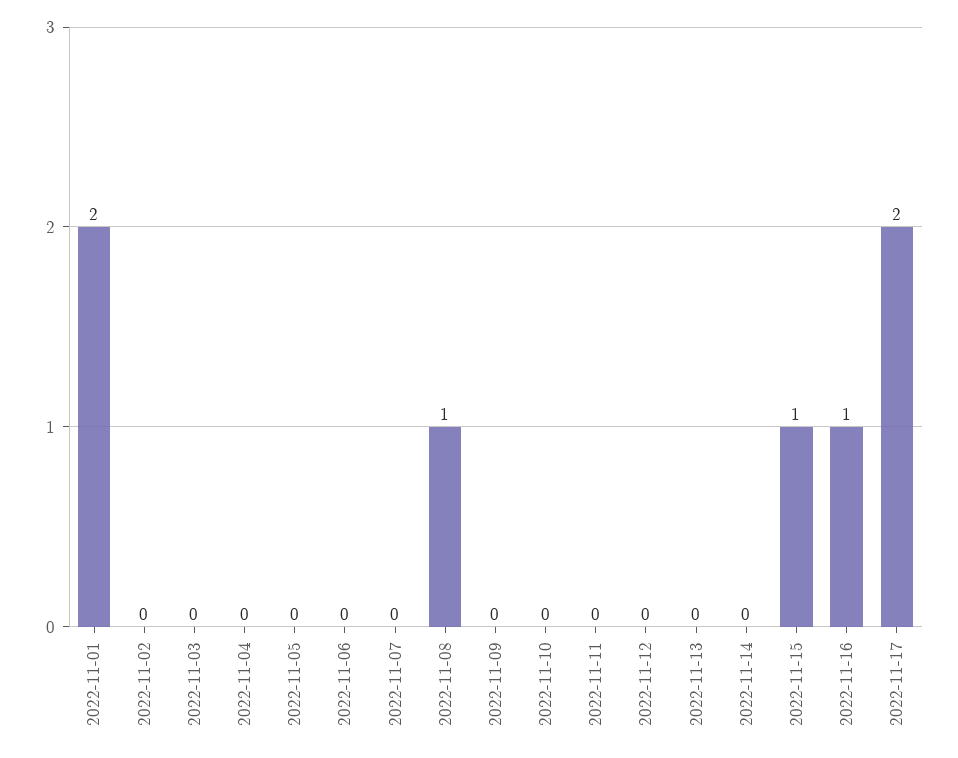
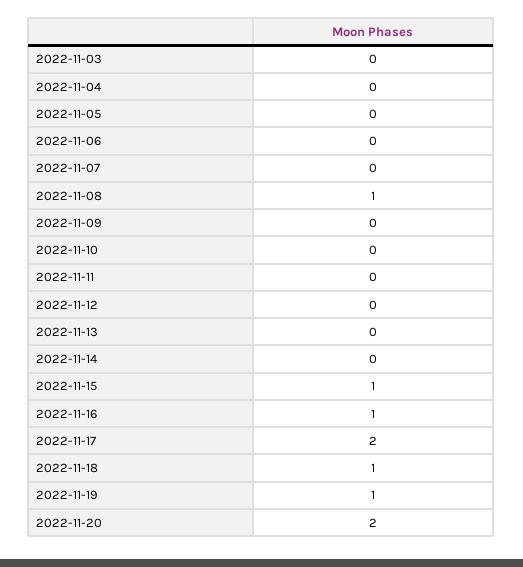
2022-11-01: 2 -> none
2022-11-02: 0 -> none
2022-11-18: none -> 1
2022-11-19: none -> 1
2022-11-20: none -> 2

